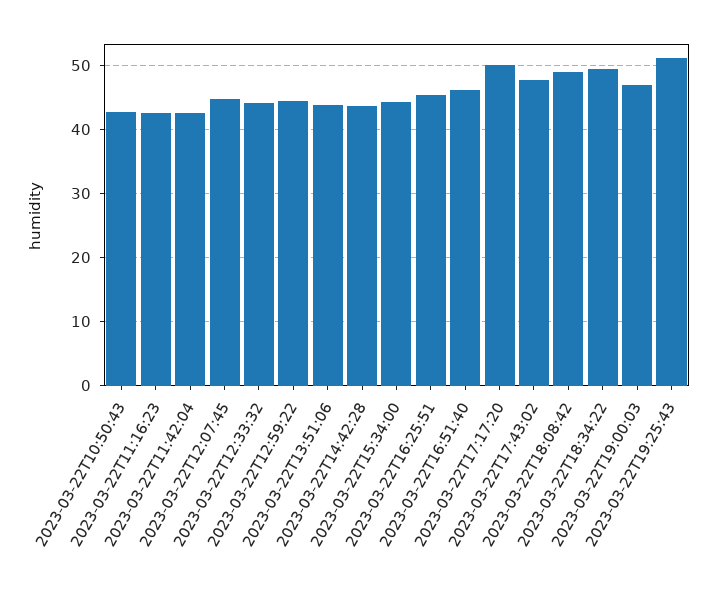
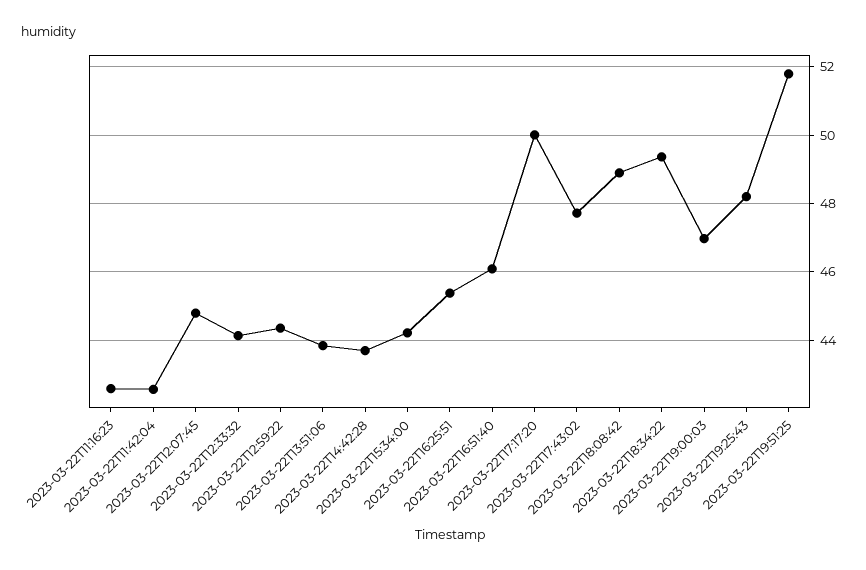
2023-03-22T10:50:43: 43 -> none
2023-03-22T19:25:43: 51 -> 48.2
2023-03-22T19:51:25: none -> 51.8

